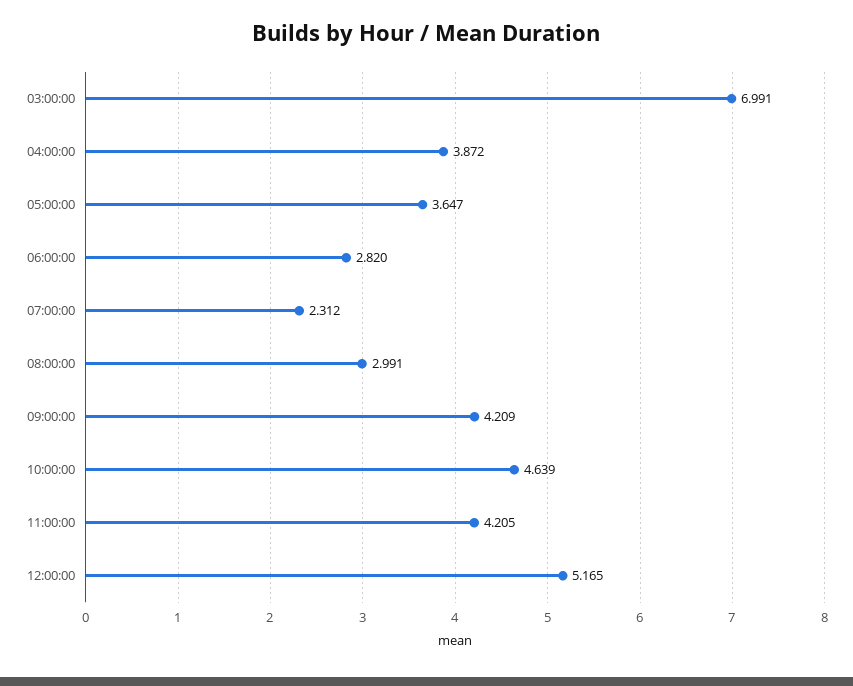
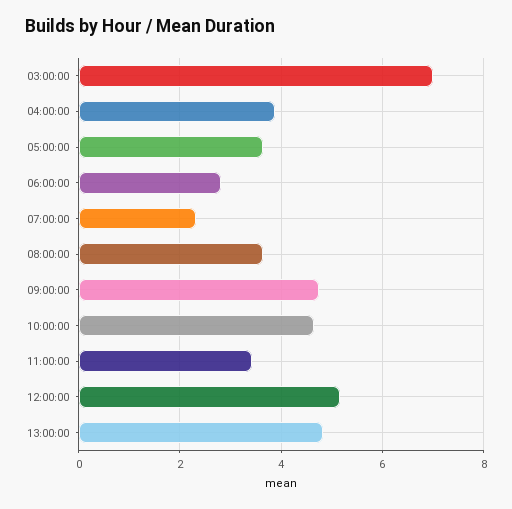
08:00:00: 2.991 -> 3.6
09:00:00: 4.209 -> 4.8
11:00:00: 4.205 -> 3.4
13:00:00: none -> 4.8

